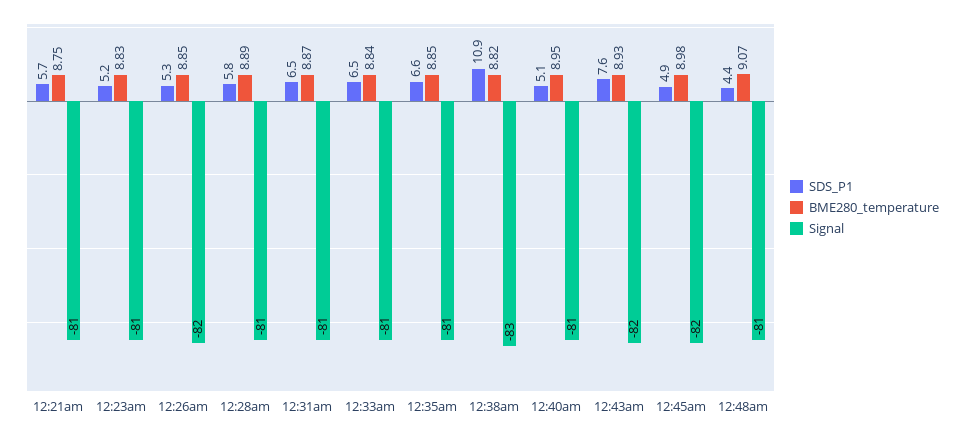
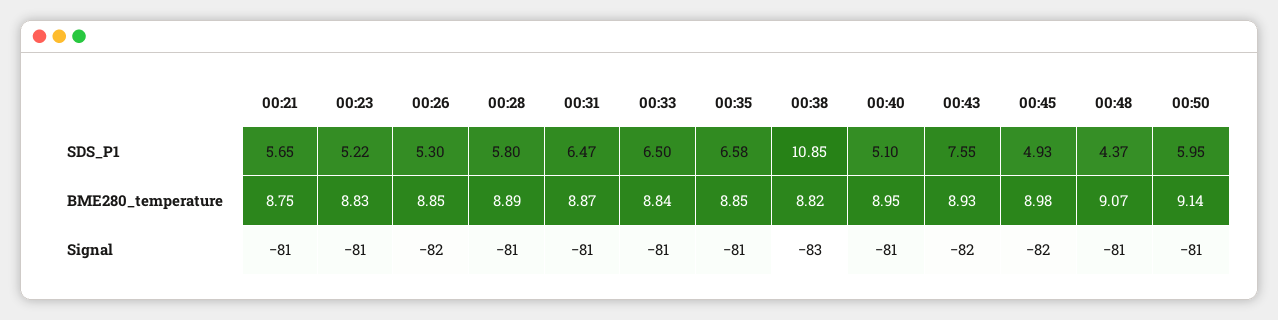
SDS_P1, 00:50: none -> 5.95
BME280_temperature, 00:50: none -> 9.14
Signal, 00:50: none -> -81

